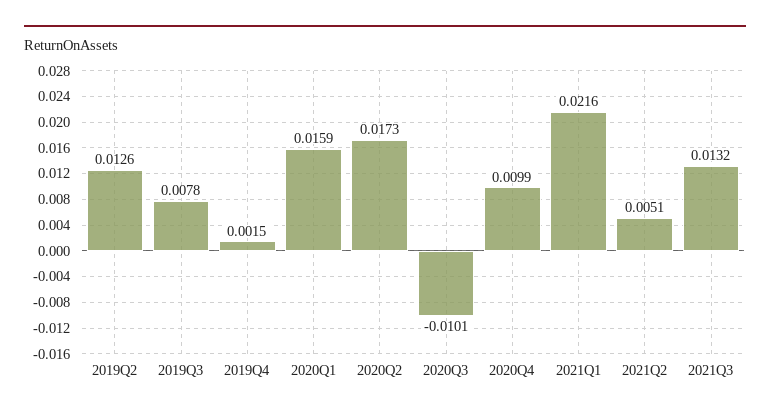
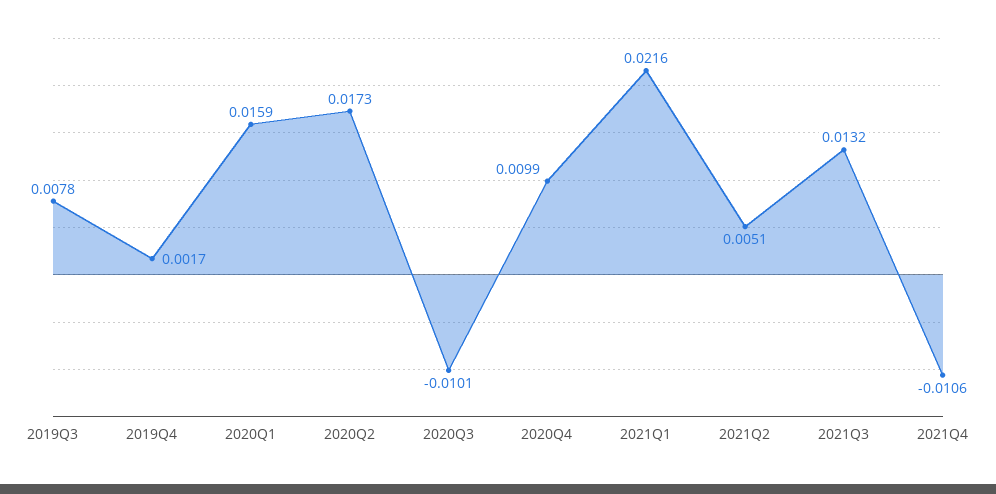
2019Q2: 0.0126 -> none
2019Q4: 0.0015 -> 0.0017
2021Q4: none -> -0.0106

